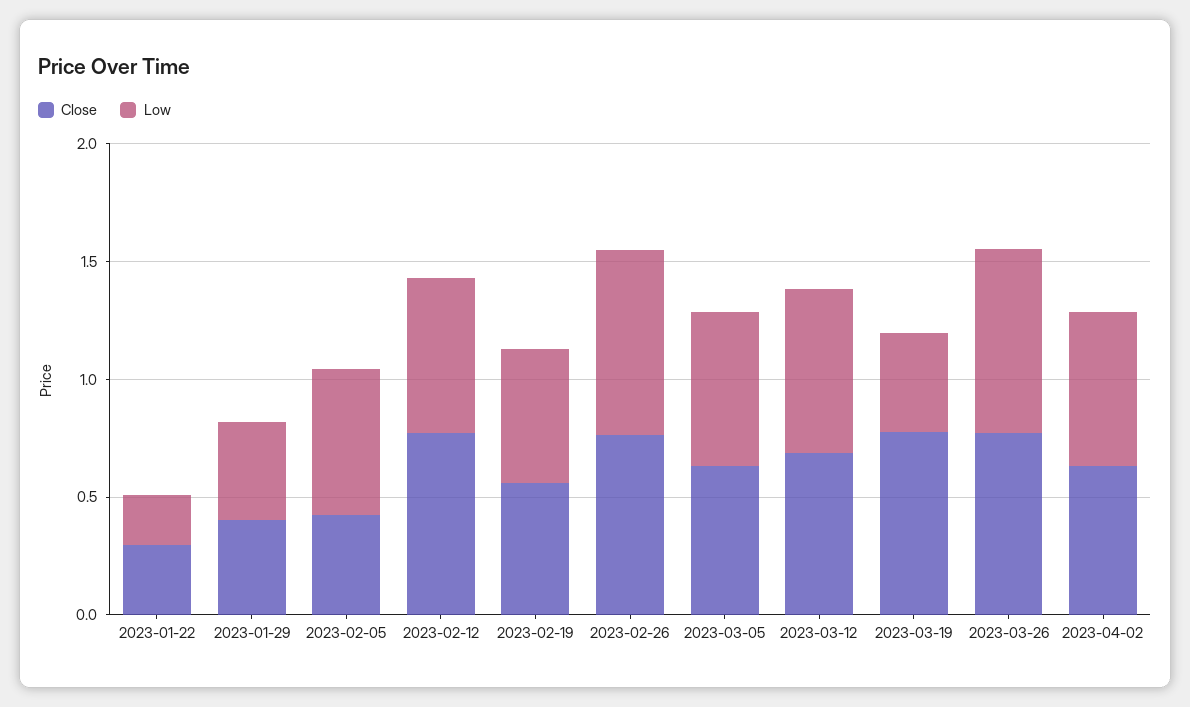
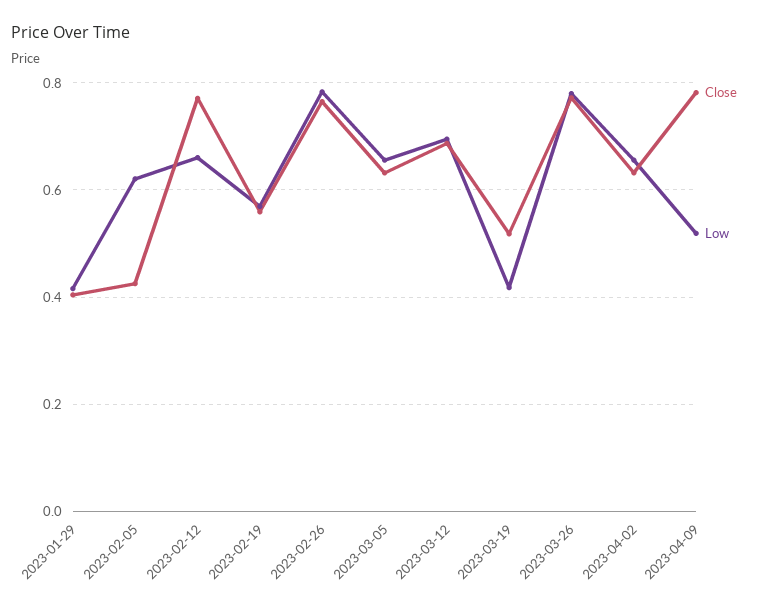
Close, 2023-01-22: 0.3 -> none
Low, 2023-01-22: 0.2 -> none
Close, 2023-03-19: 0.8 -> 0.52
Close, 2023-04-09: none -> 0.78
Low, 2023-04-09: none -> 0.52

